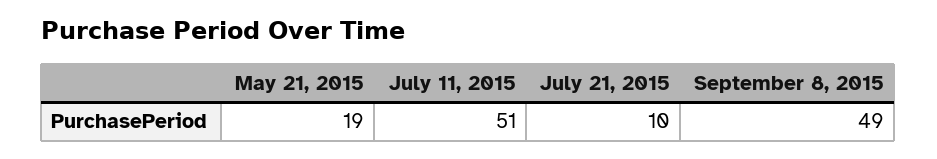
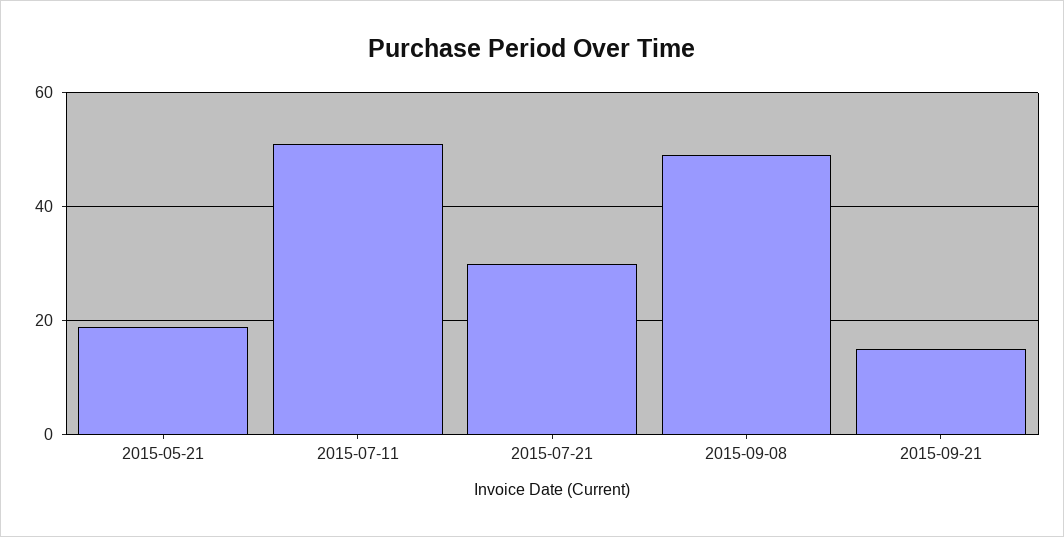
July 21, 2015: 10 -> 30
2015-09-21: none -> 15

